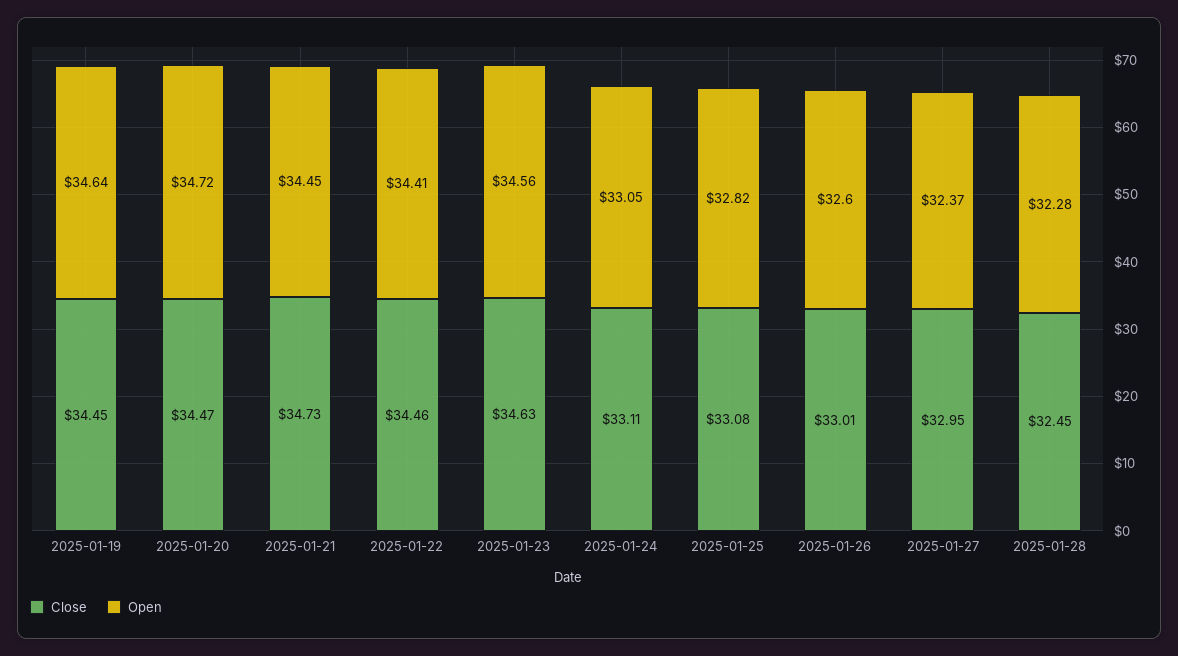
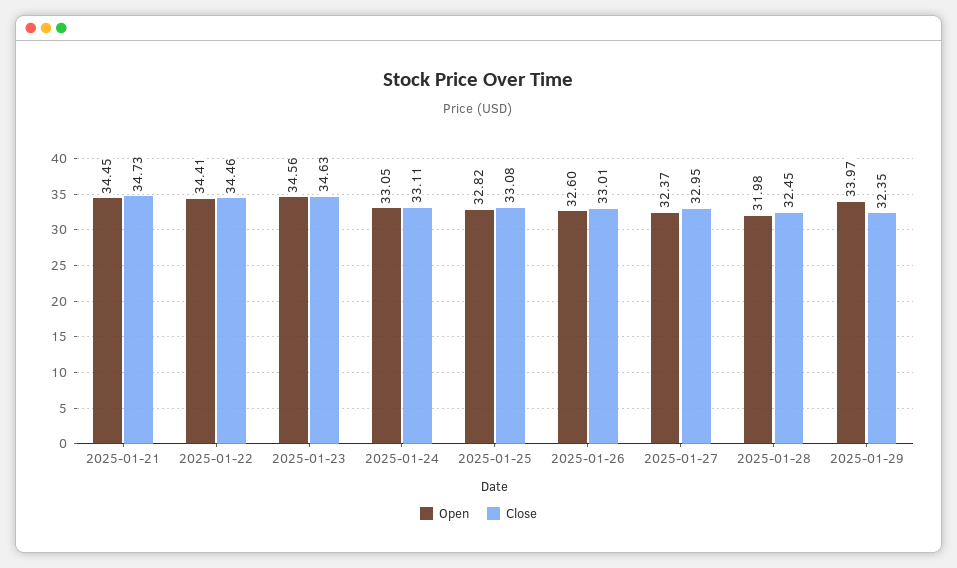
Close, 2025-01-19: 34.45 -> none
Open, 2025-01-19: 34.64 -> none
Close, 2025-01-20: 34.47 -> none
Open, 2025-01-20: 34.72 -> none
Open, 2025-01-28: 32.28 -> 31.98
Open, 2025-01-29: none -> 33.97
Close, 2025-01-29: none -> 32.35

